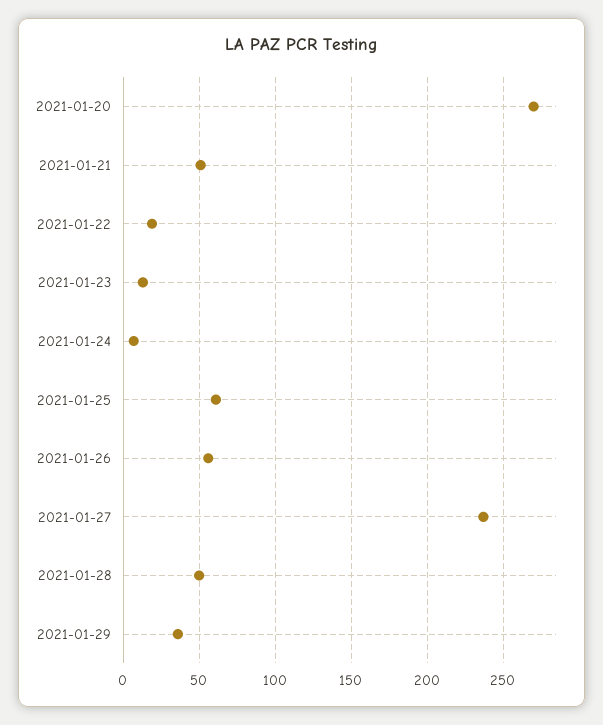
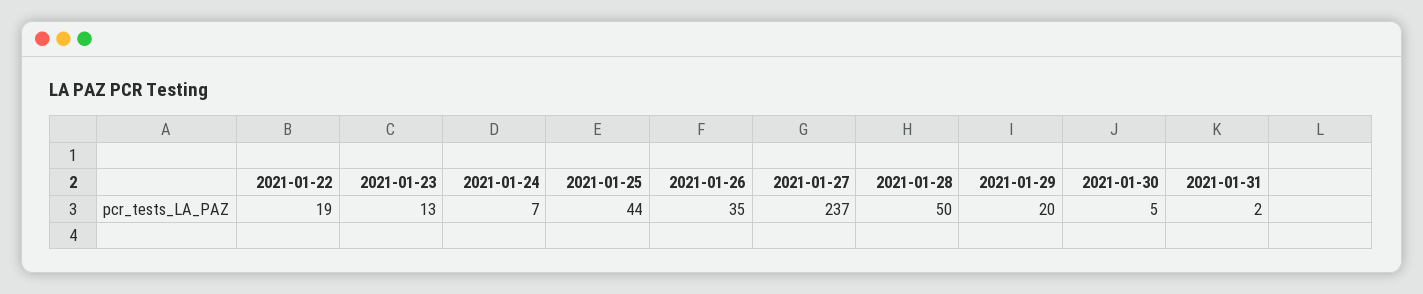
2021-01-20: 270 -> none
2021-01-21: 50 -> none
2021-01-25: 60 -> 44
2021-01-26: 55 -> 35
2021-01-29: 35 -> 20
2021-01-30: none -> 5
2021-01-31: none -> 2

